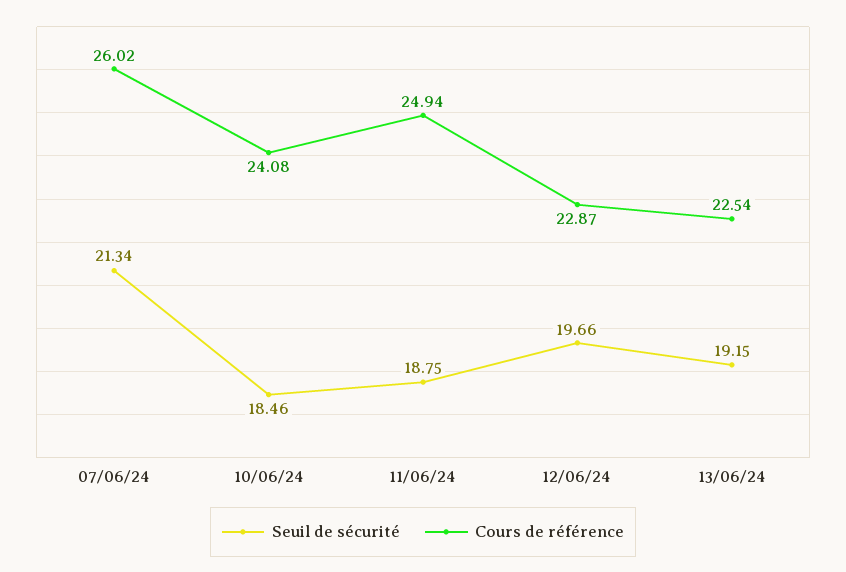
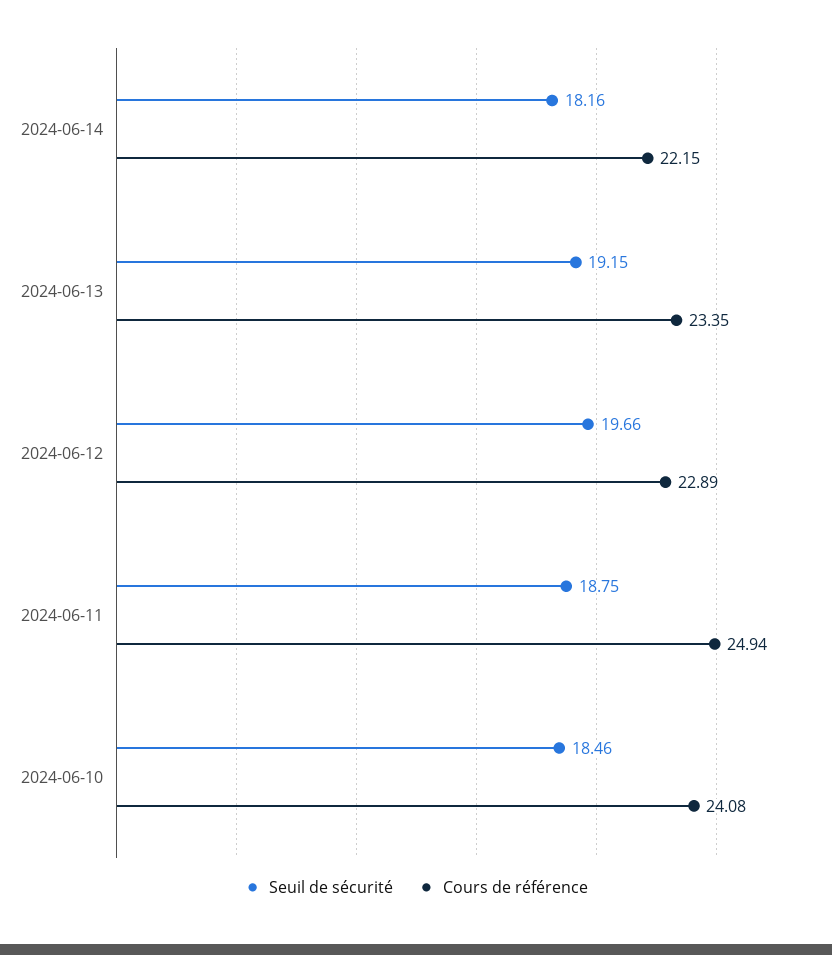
Seuil de sécurité, 07/06/24: 21.34 -> none
Cours de référence, 07/06/24: 26.02 -> none
Cours de référence, 12/06/24: 22.87 -> 22.89
Cours de référence, 13/06/24: 22.54 -> 23.35
Seuil de sécurité, 2024-06-14: none -> 18.16
Cours de référence, 2024-06-14: none -> 22.15

